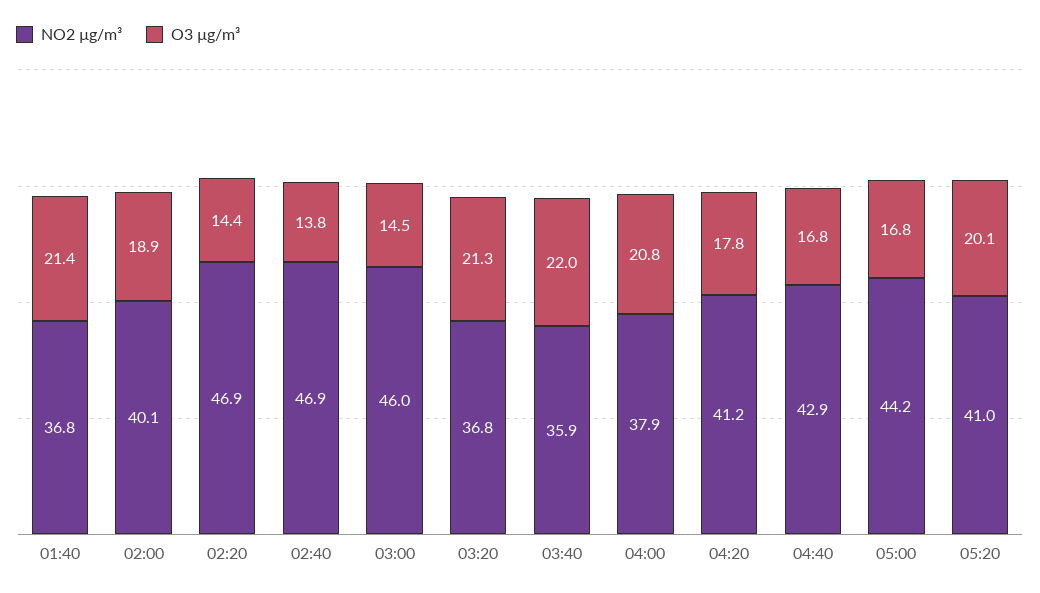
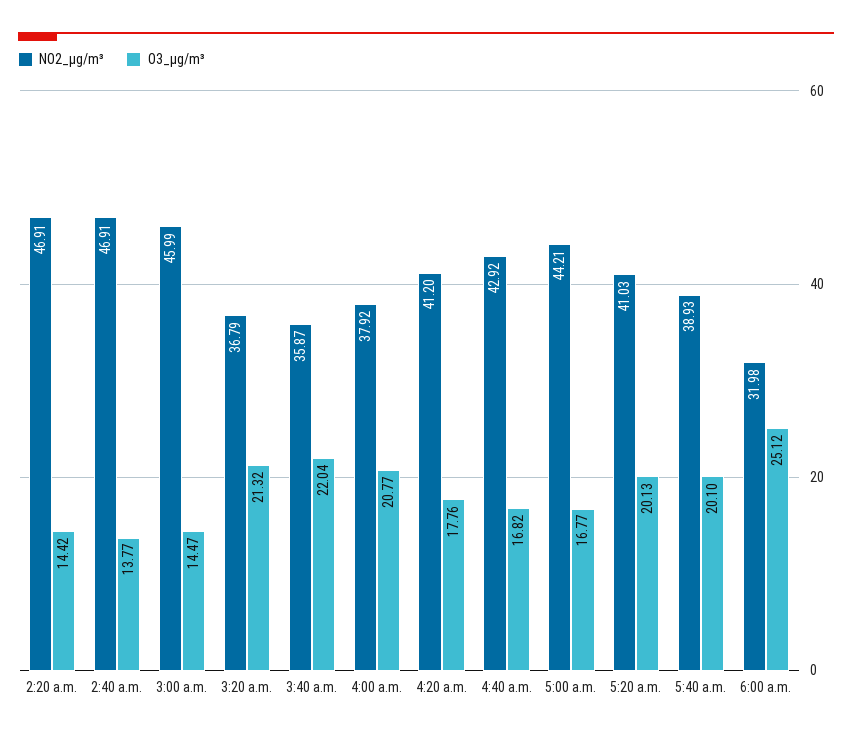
NO2 µg/m³, 01:40: 36.8 -> none
O3 µg/m³, 01:40: 21.4 -> none
NO2 µg/m³, 02:00: 40.1 -> none
O3 µg/m³, 02:00: 18.9 -> none
NO2 µg/m³, 5:40 a.m.: none -> 38.93
O3 µg/m³, 5:40 a.m.: none -> 20.1
NO2 µg/m³, 6:00 a.m.: none -> 31.98
O3 µg/m³, 6:00 a.m.: none -> 25.12

